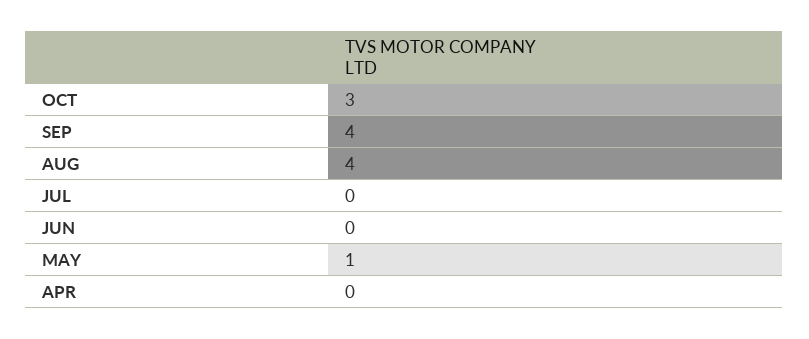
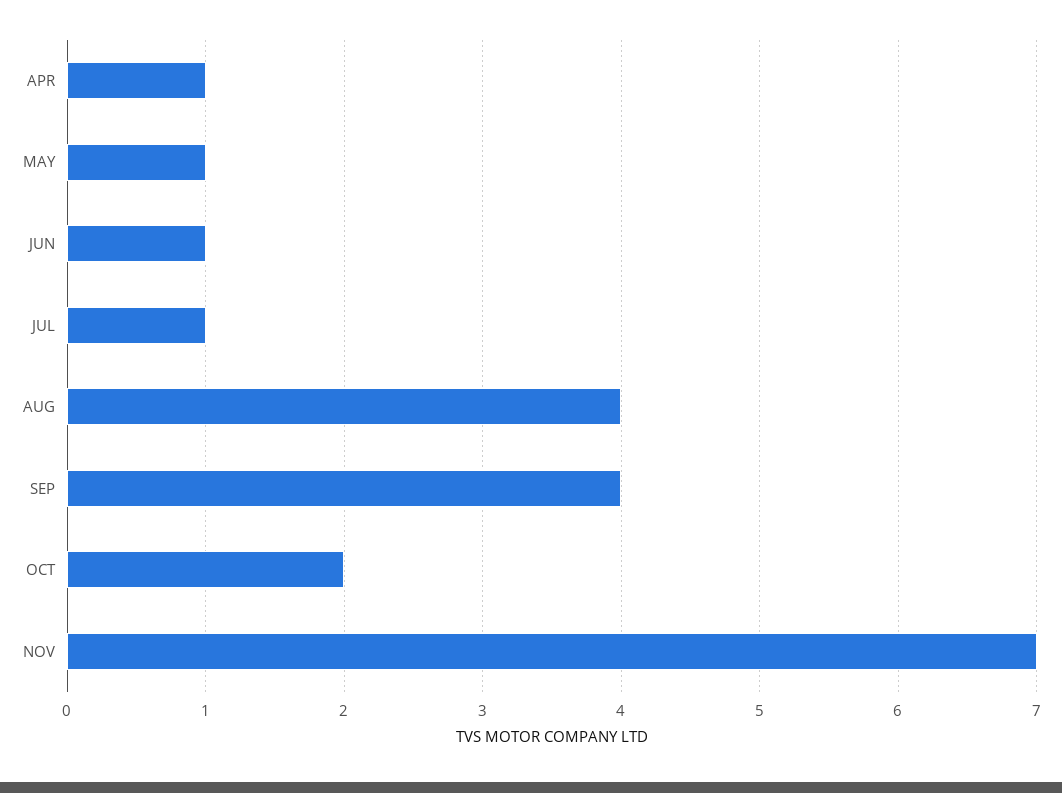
OCT: 3 -> 2
JUL: 0 -> 1
JUN: 0 -> 1
APR: 0 -> 1
NOV: none -> 7

